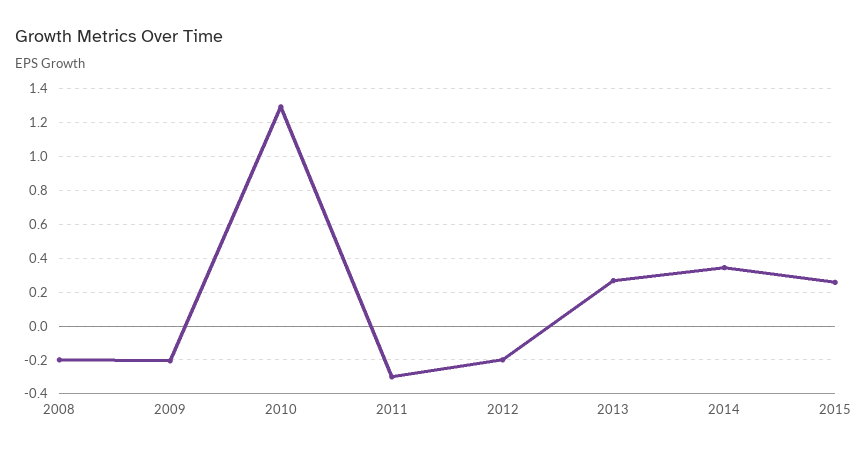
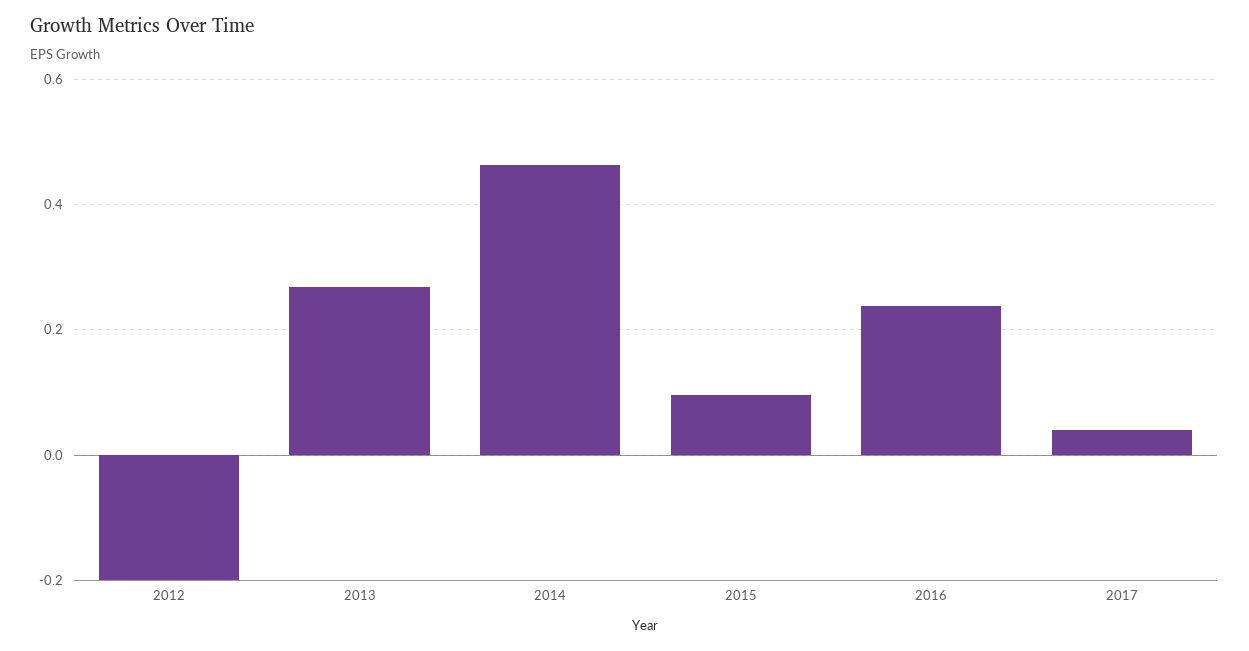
2008: -0.2 -> none
2009: -0.2 -> none
2010: 1.3 -> none
2011: -0.3 -> none
2014: 0.35 -> 0.46
2015: 0.25 -> 0.1
2016: none -> 0.24
2017: none -> 0.04

